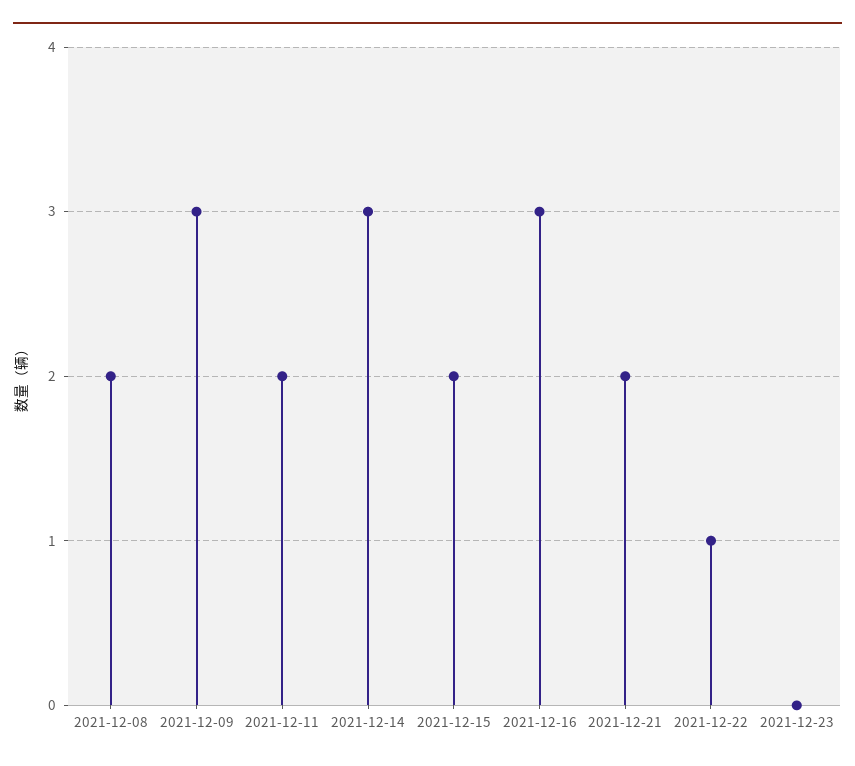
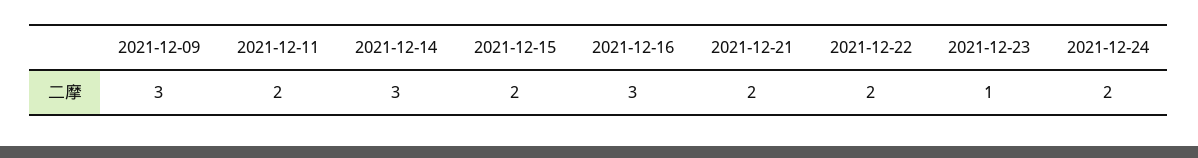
2021-12-08: 2 -> none
2021-12-22: 1 -> 2
2021-12-23: 0 -> 1
2021-12-24: none -> 2

